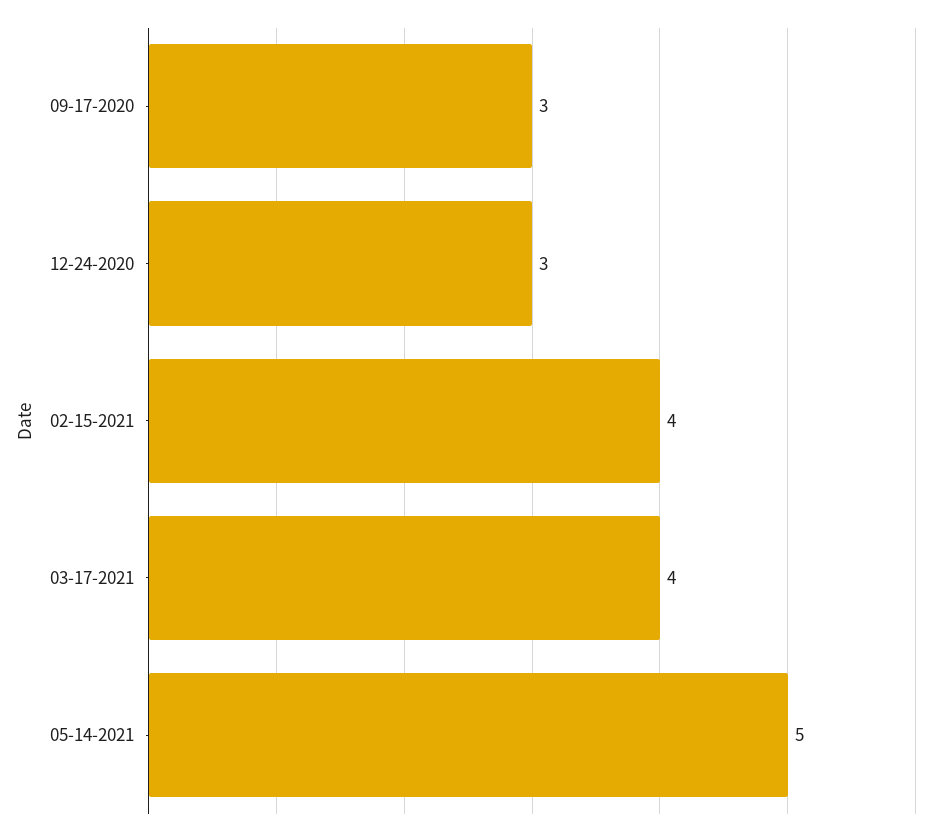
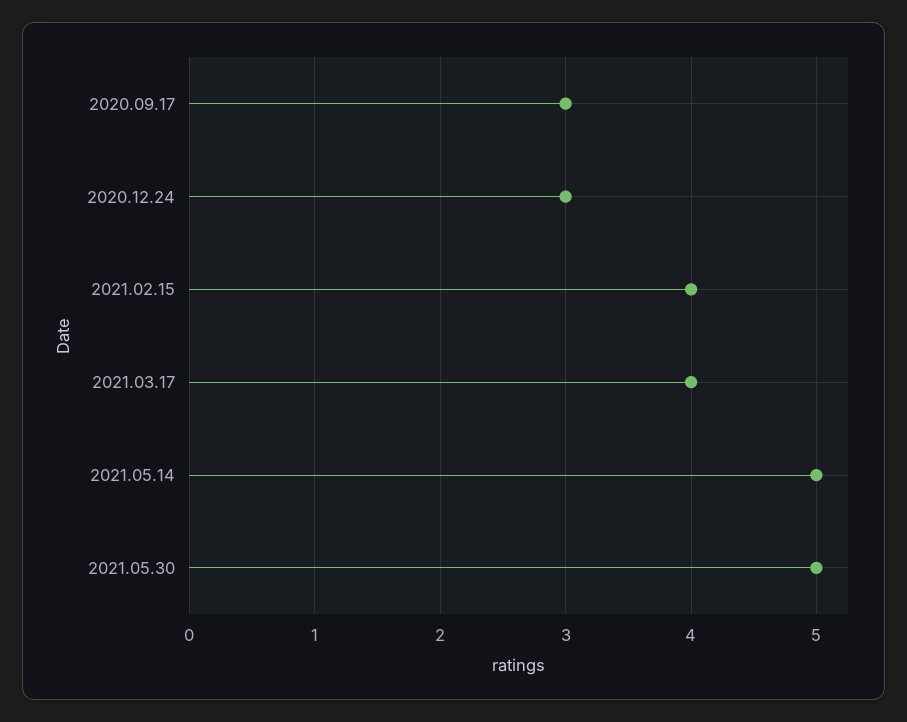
2021.05.30: none -> 5

